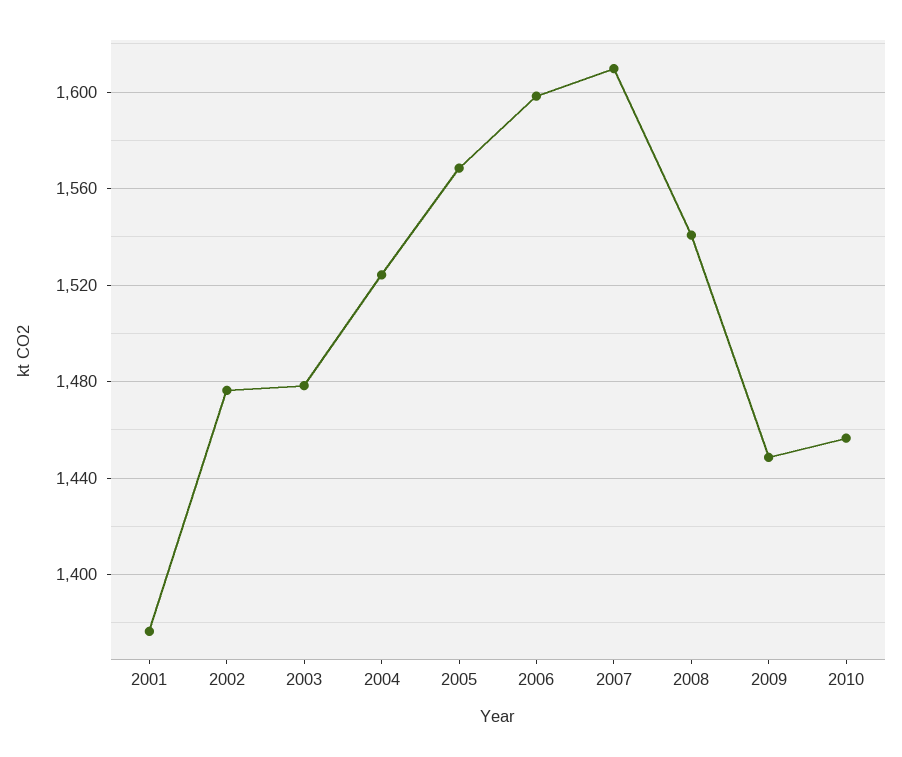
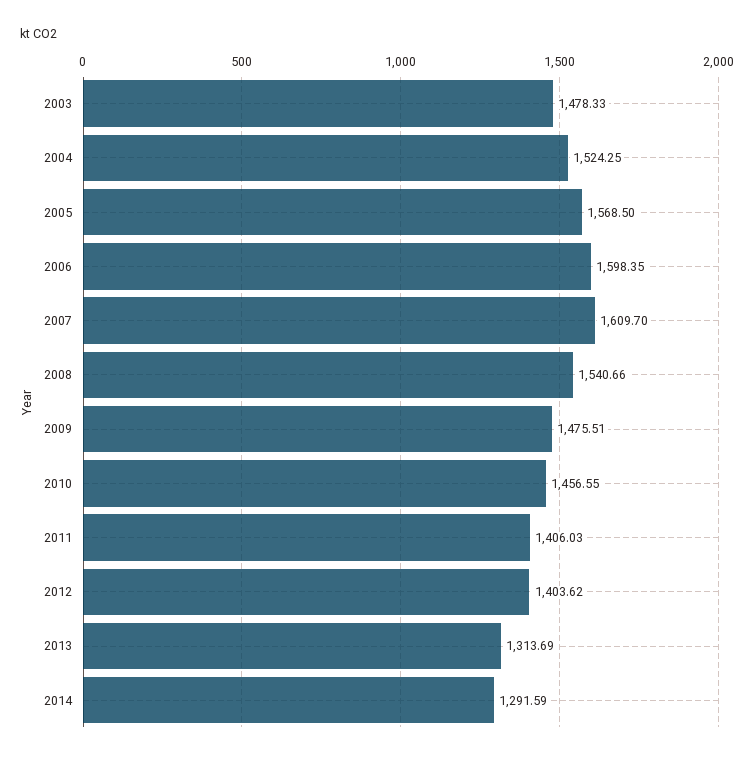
2001: 1375 -> none
2002: 1475 -> none
2009: 1450 -> 1475.51
2011: none -> 1406.03
2012: none -> 1403.62
2013: none -> 1313.69
2014: none -> 1291.59

